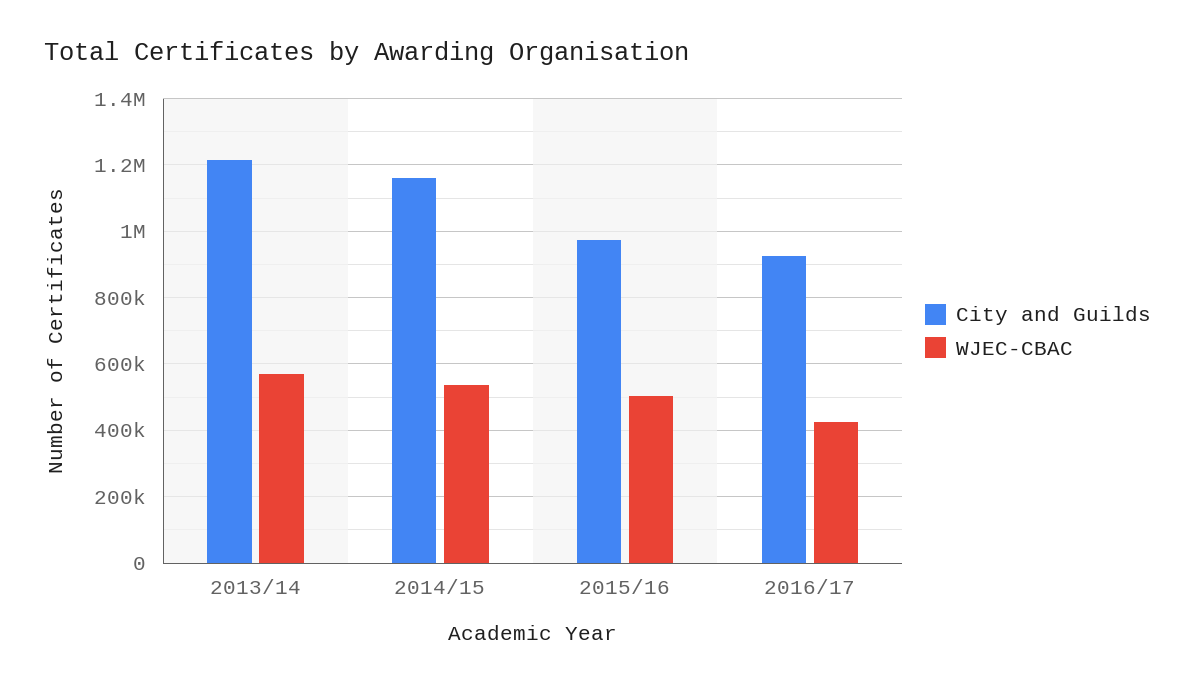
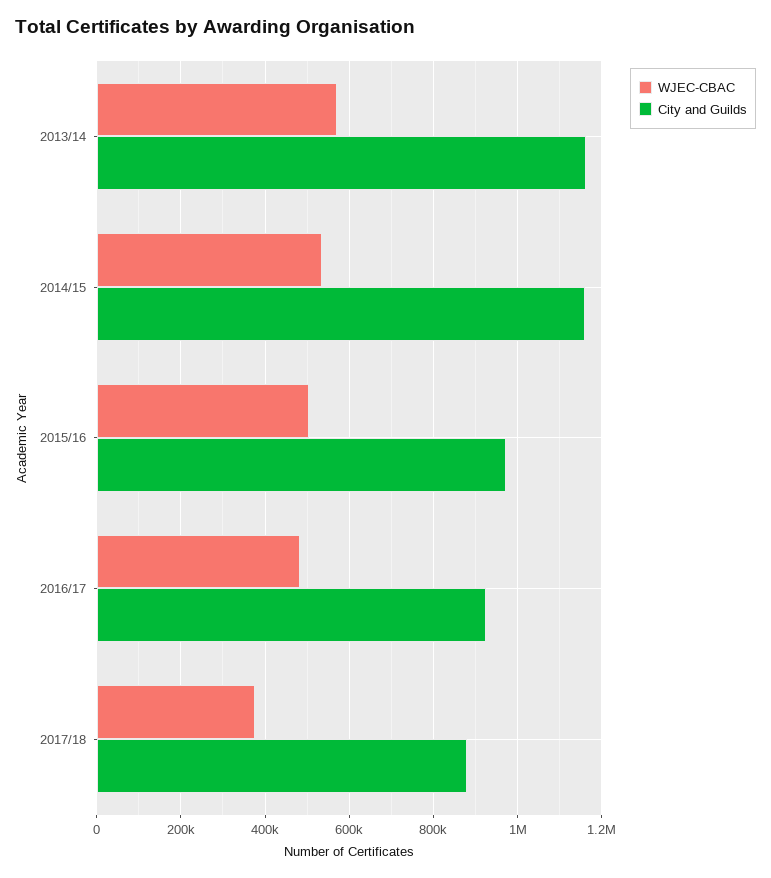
City and Guilds, 2013/14: 1220000 -> 1160000
WJEC-CBAC, 2016/17: 420000 -> 480000
WJEC-CBAC, 2017/18: none -> 380000
City and Guilds, 2017/18: none -> 880000

